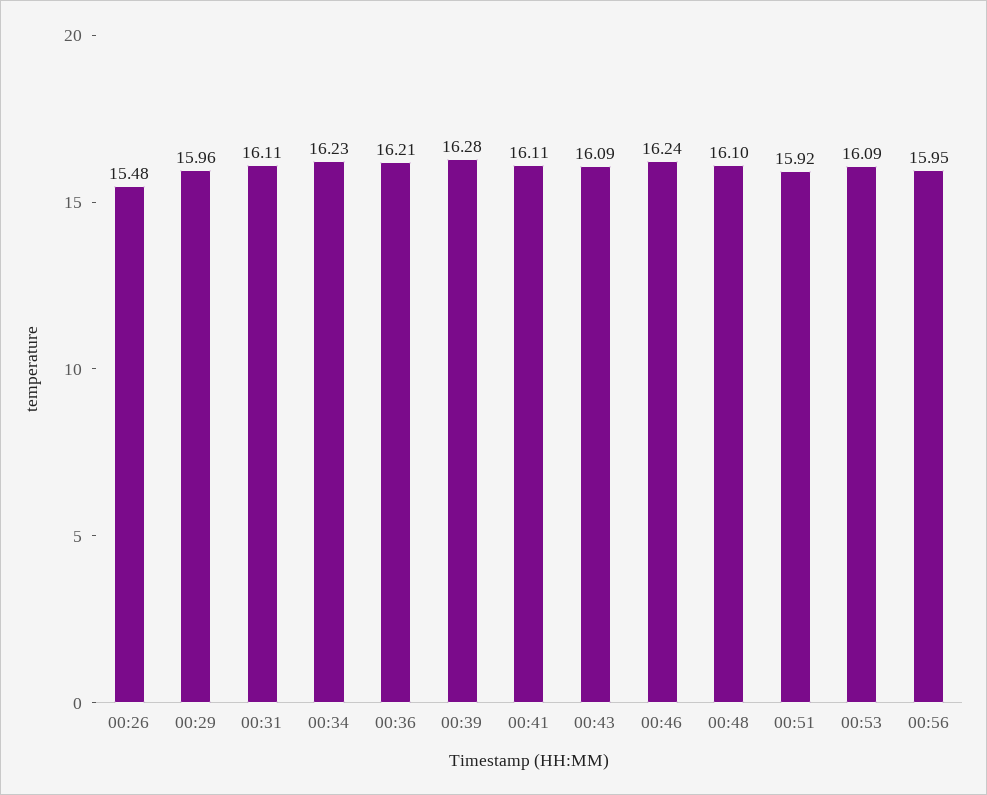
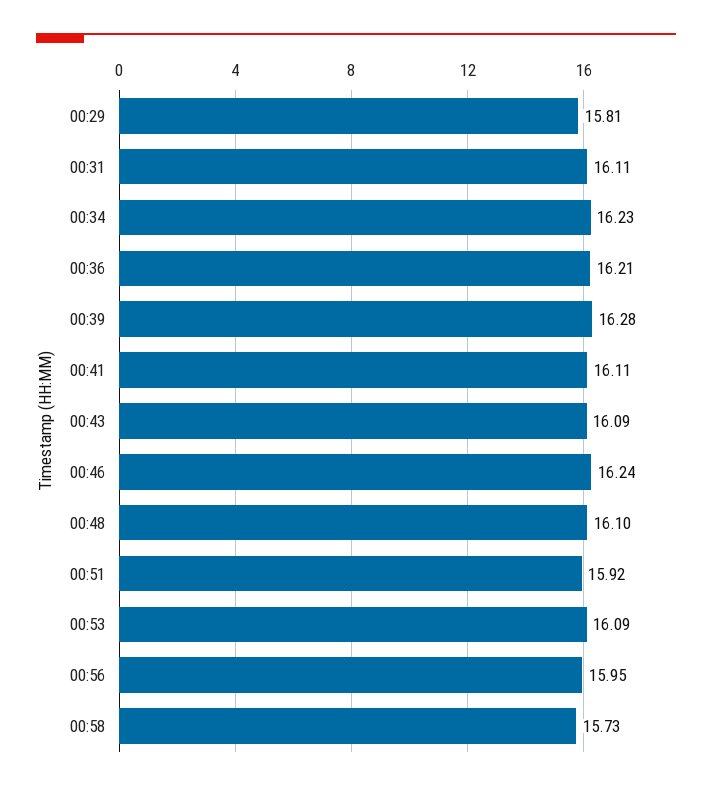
00:26: 15.48 -> none
00:29: 15.96 -> 15.81
00:58: none -> 15.73

